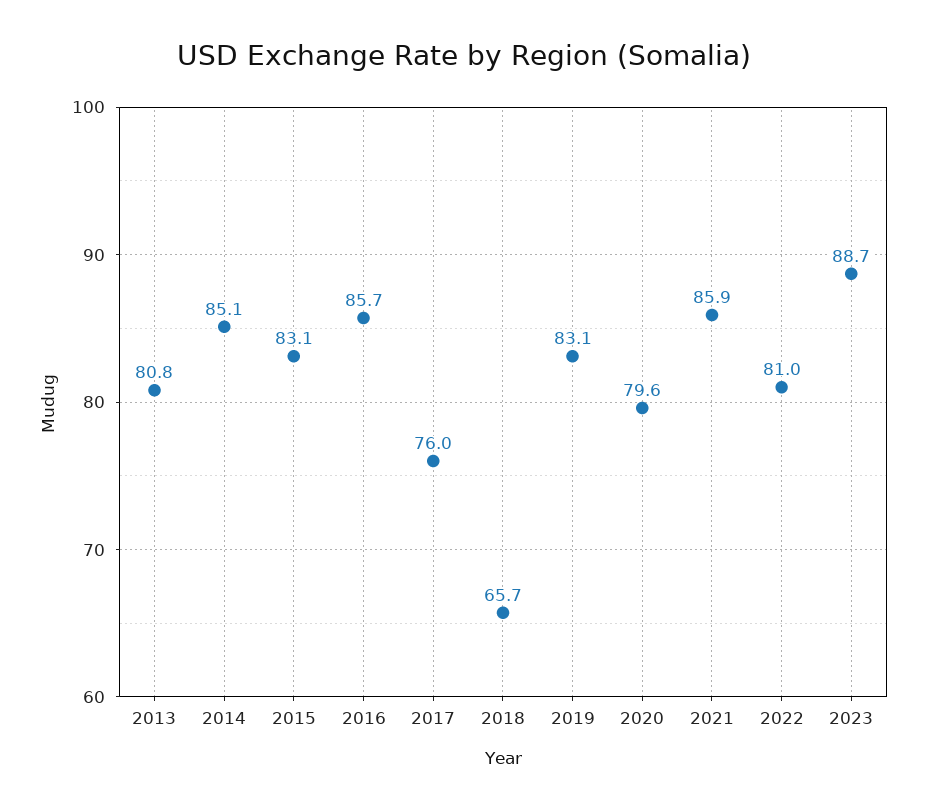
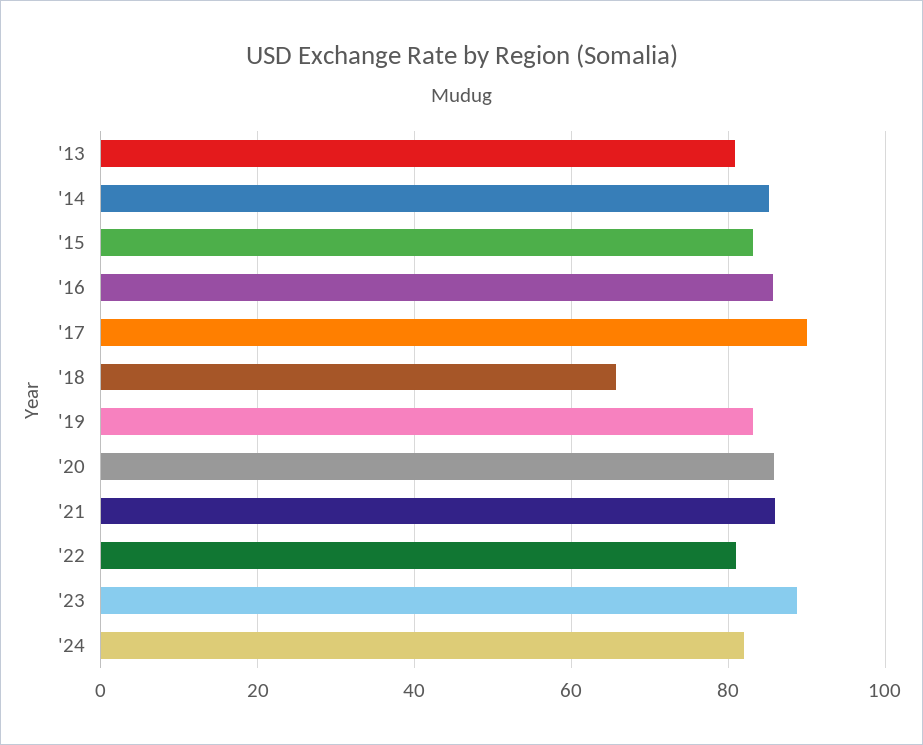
2017: 76 -> 90
2020: 79.6 -> 86
'24: none -> 82

